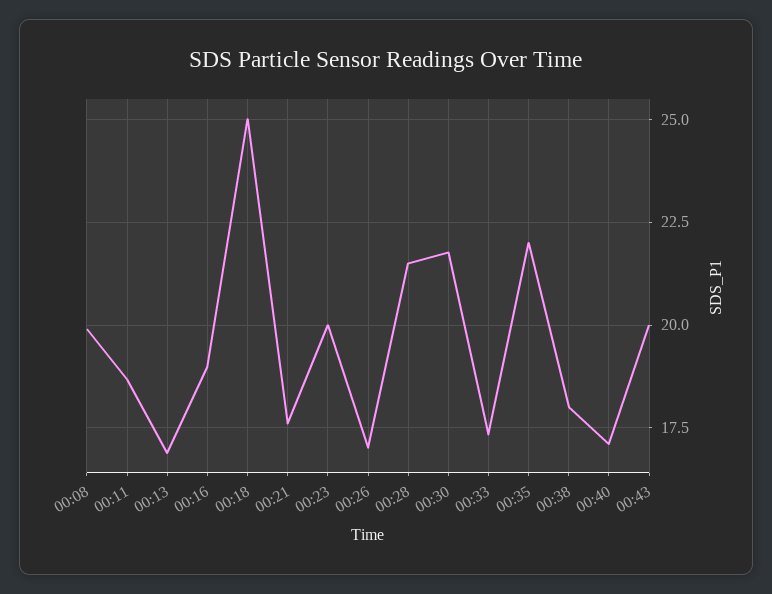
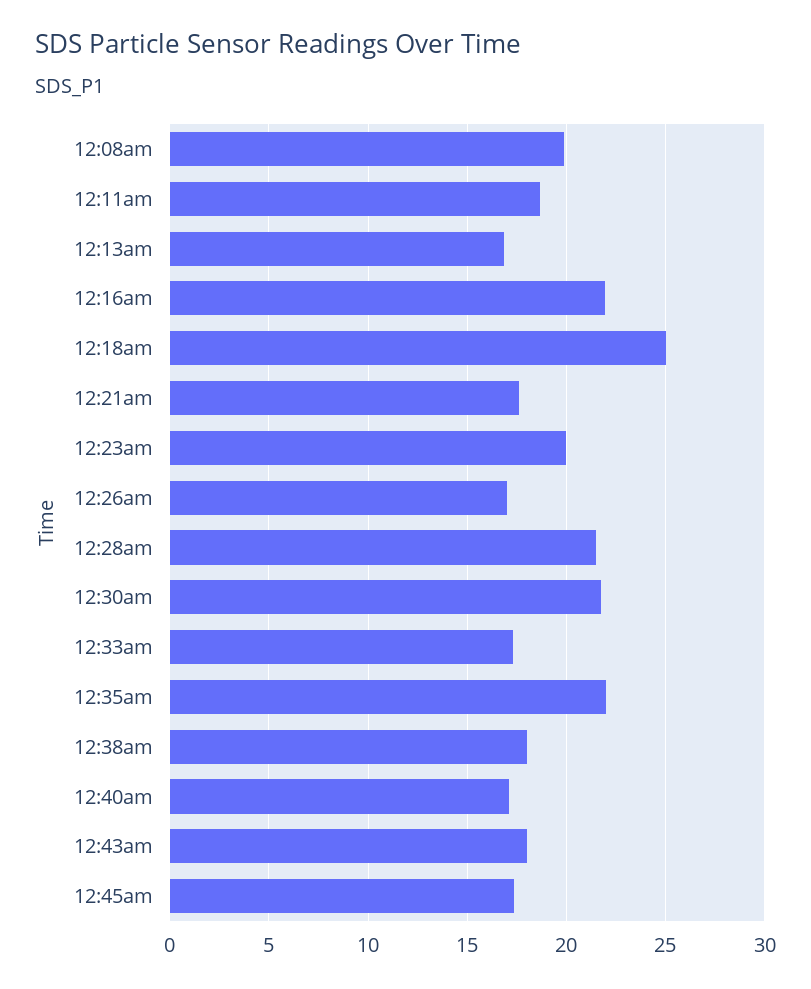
00:16: 19 -> 22
00:43: 20 -> 18
12:45am: none -> 17.5

